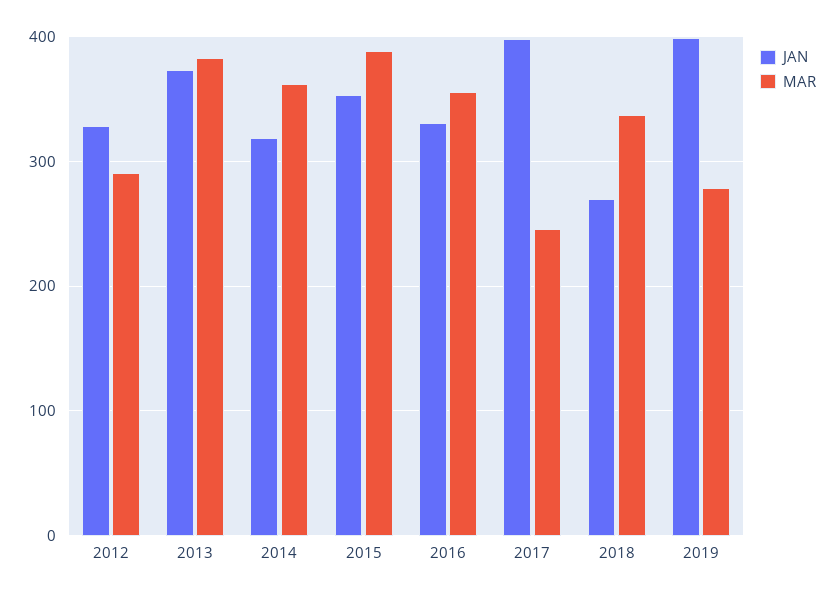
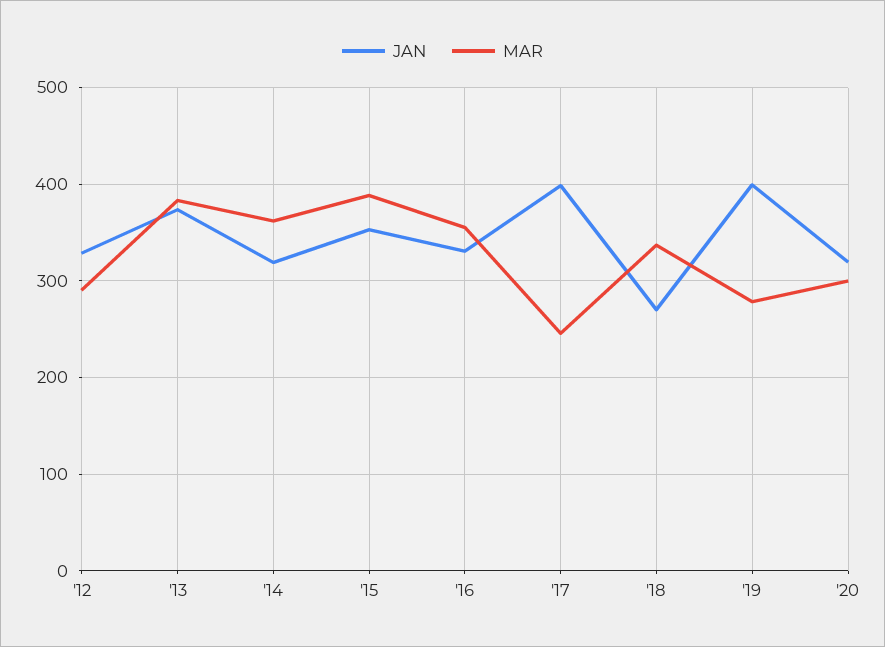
JAN, '20: none -> 320
MAR, '20: none -> 300

